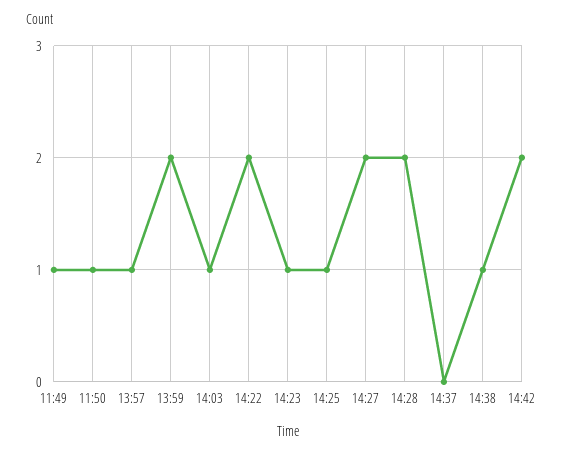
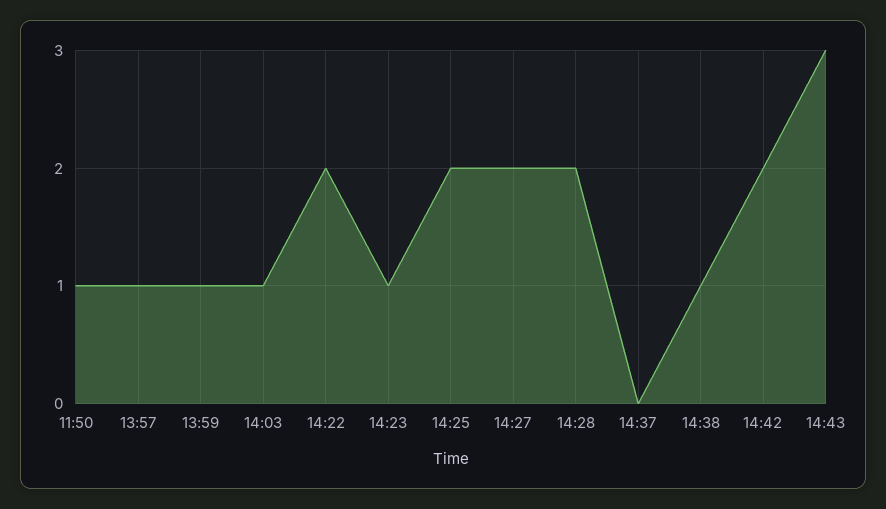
11:49: 1 -> none
13:59: 2 -> 1
14:25: 1 -> 2
14:43: none -> 3

